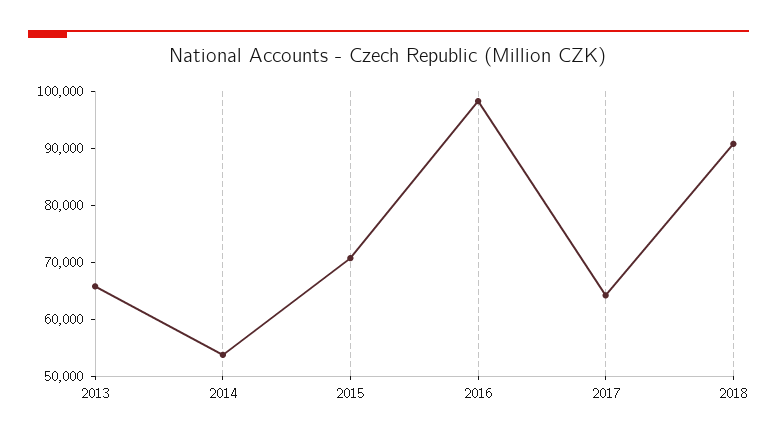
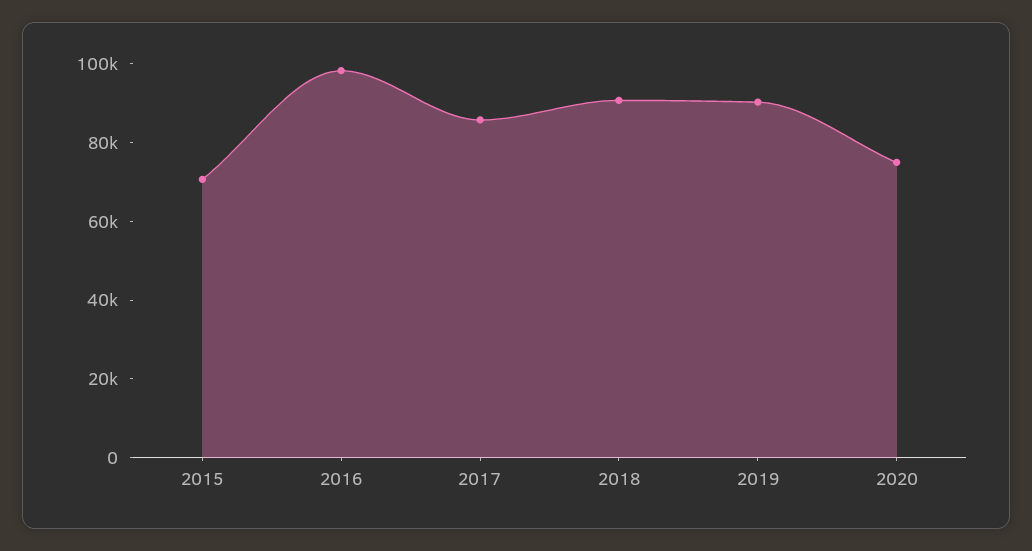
2013: 66000 -> none
2014: 54000 -> none
2017: 64000 -> 85000
2019: none -> 90000
2020: none -> 75000

